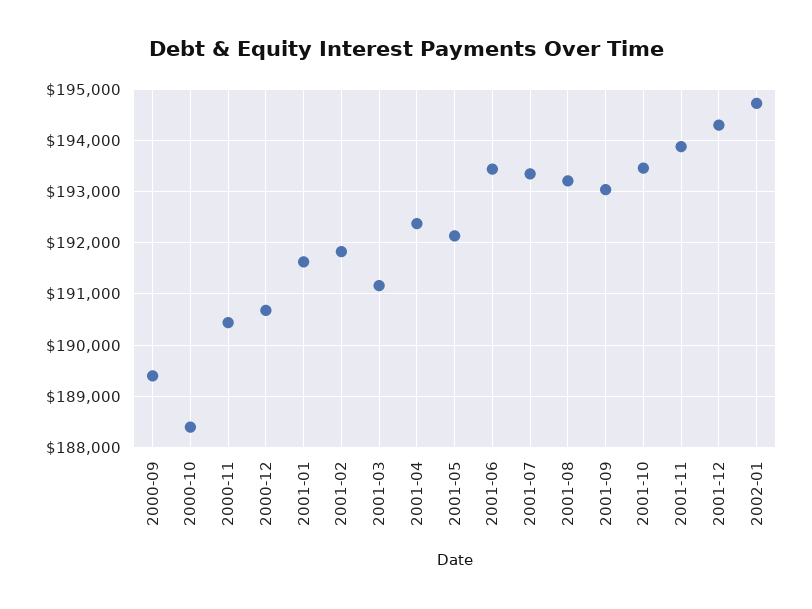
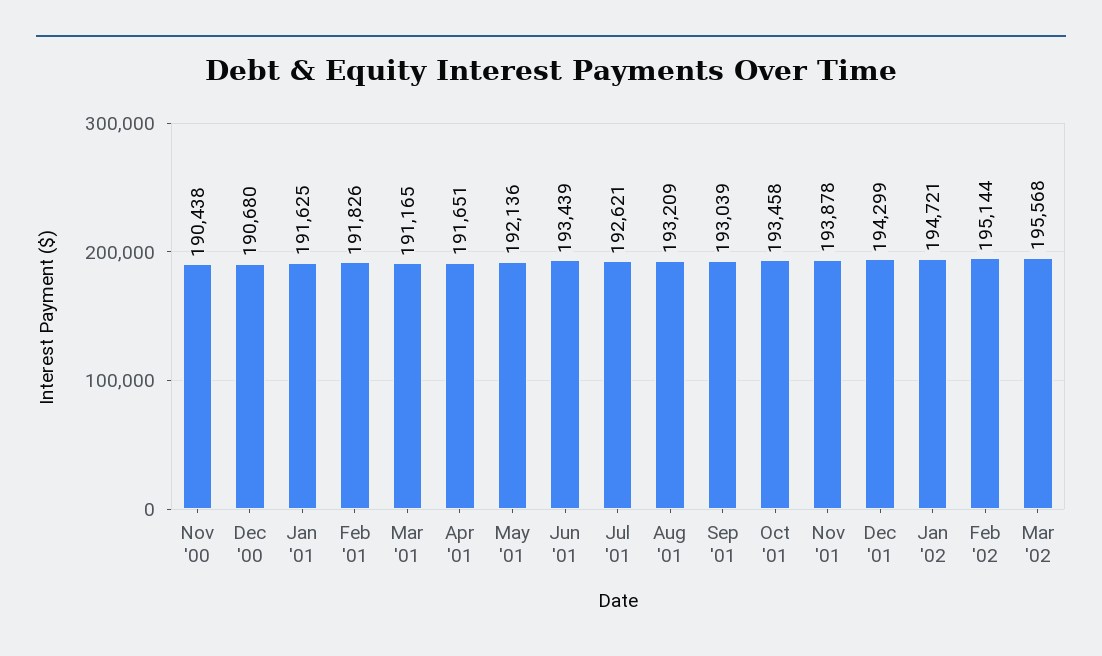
2000-09: 189400 -> none
2000-10: 188400 -> none
2001-04: 192400 -> 191651
2001-07: 193400 -> 192621
Feb '02: none -> 195144
Mar '02: none -> 195568

